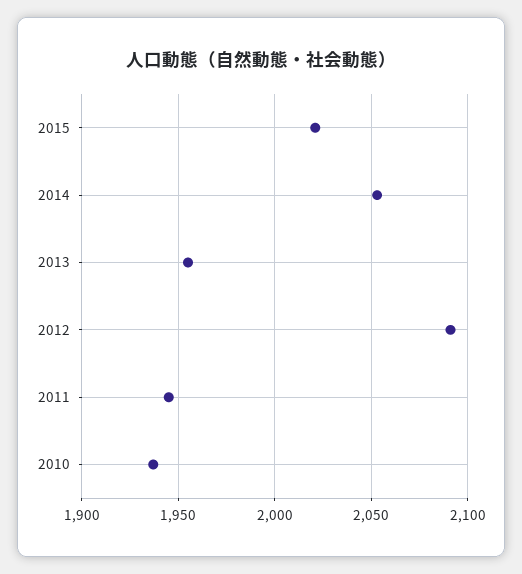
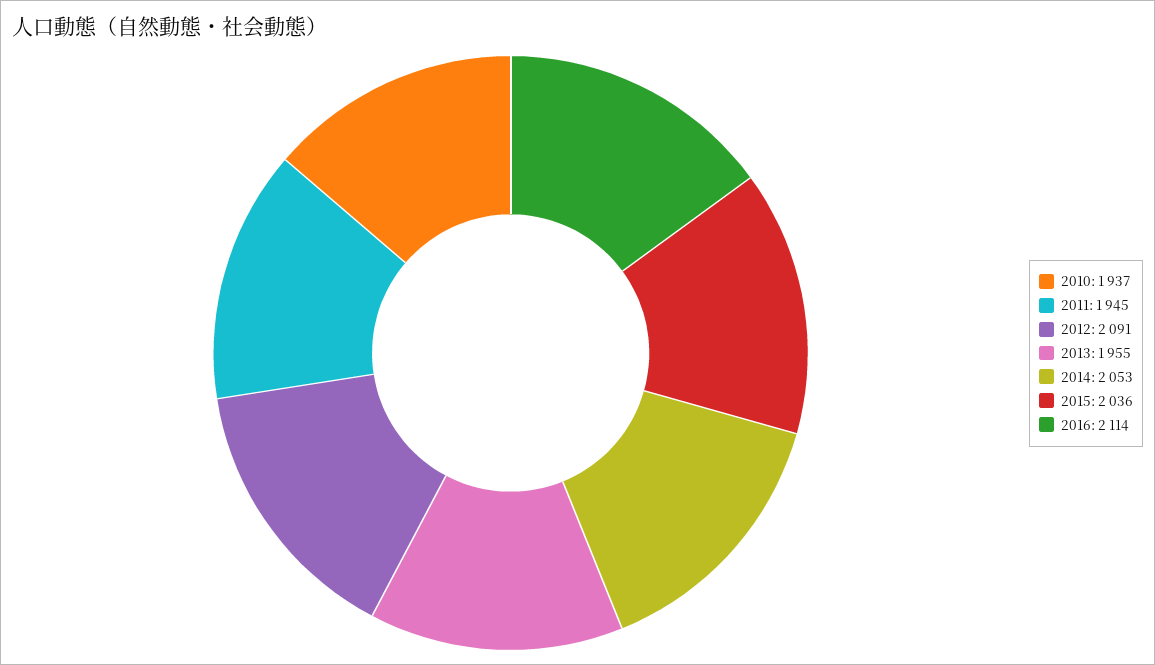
2015: 2020 -> 2036
2016: none -> 2114

